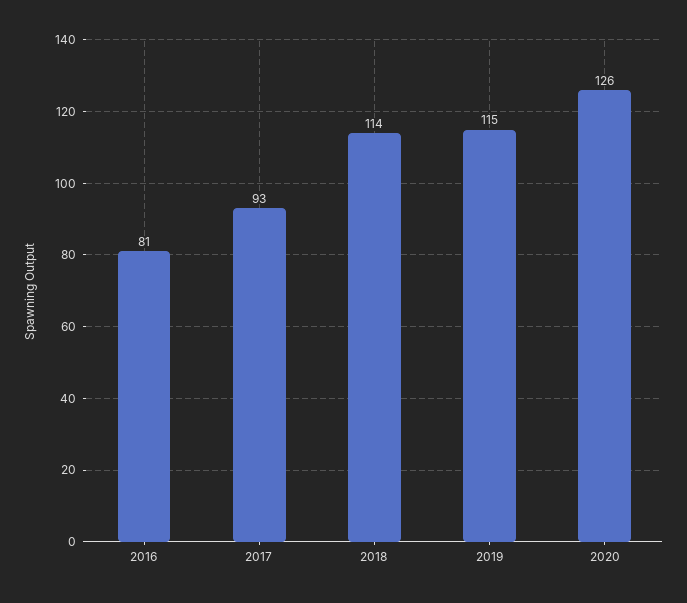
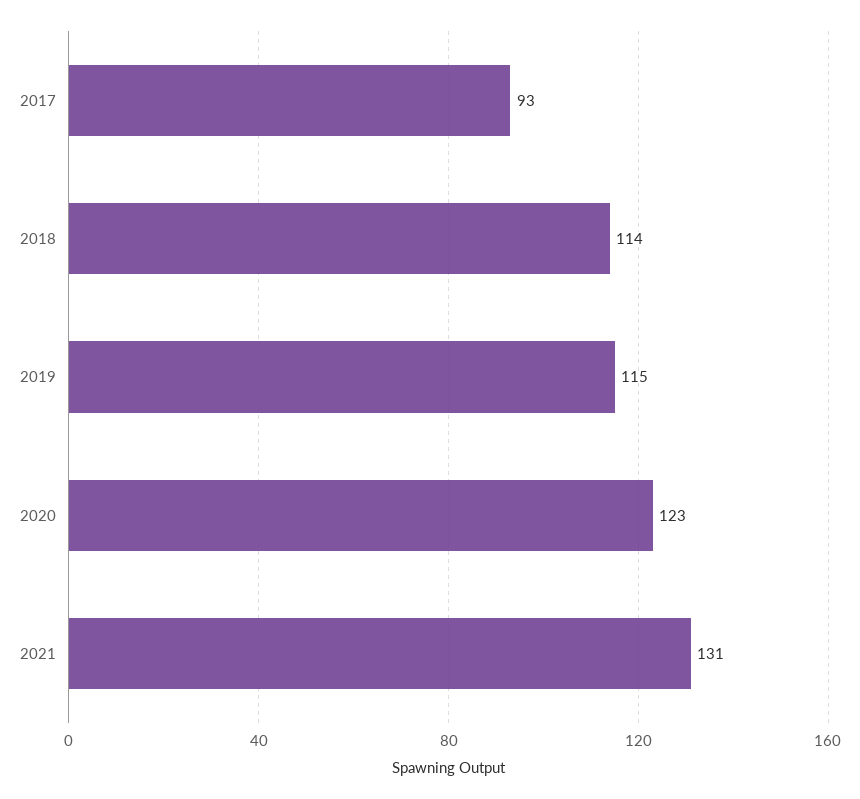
2016: 81 -> none
2020: 126 -> 123
2021: none -> 131

